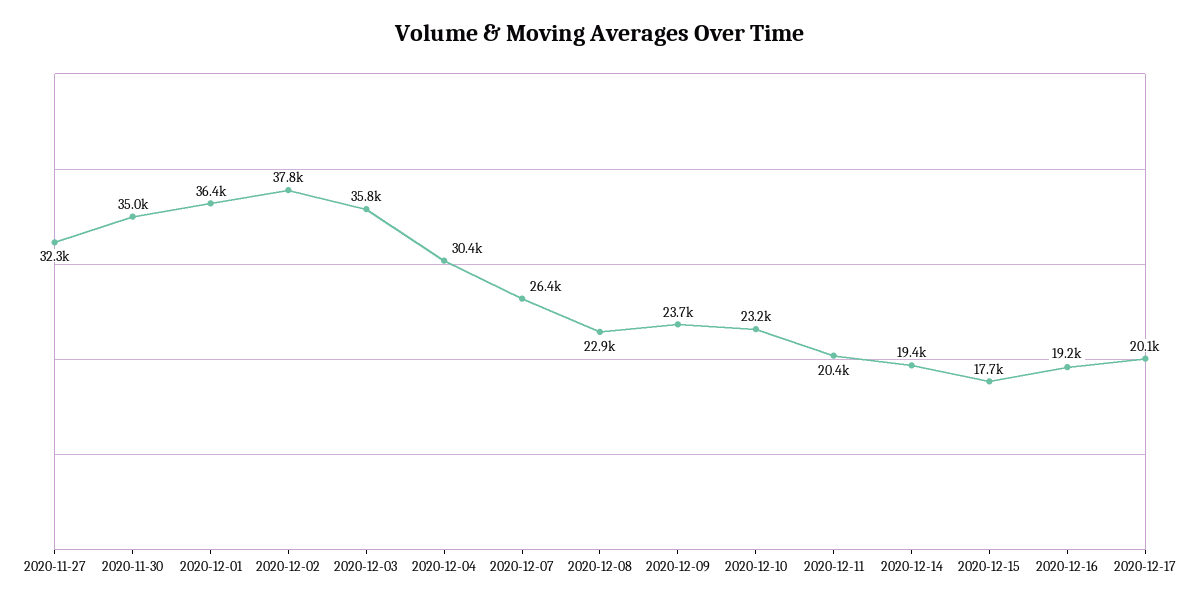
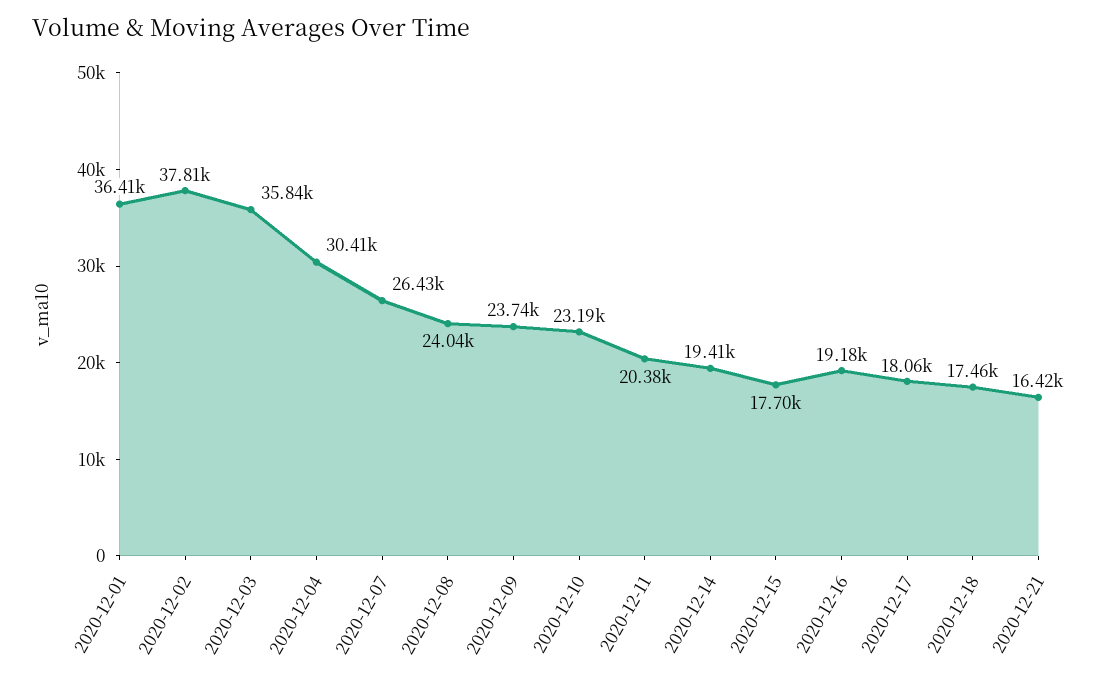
2020-11-27: 32300 -> none
2020-11-30: 35000 -> none
2020-12-08: 22900 -> 24040
2020-12-17: 20100 -> 18060
2020-12-18: none -> 17460
2020-12-21: none -> 16420

